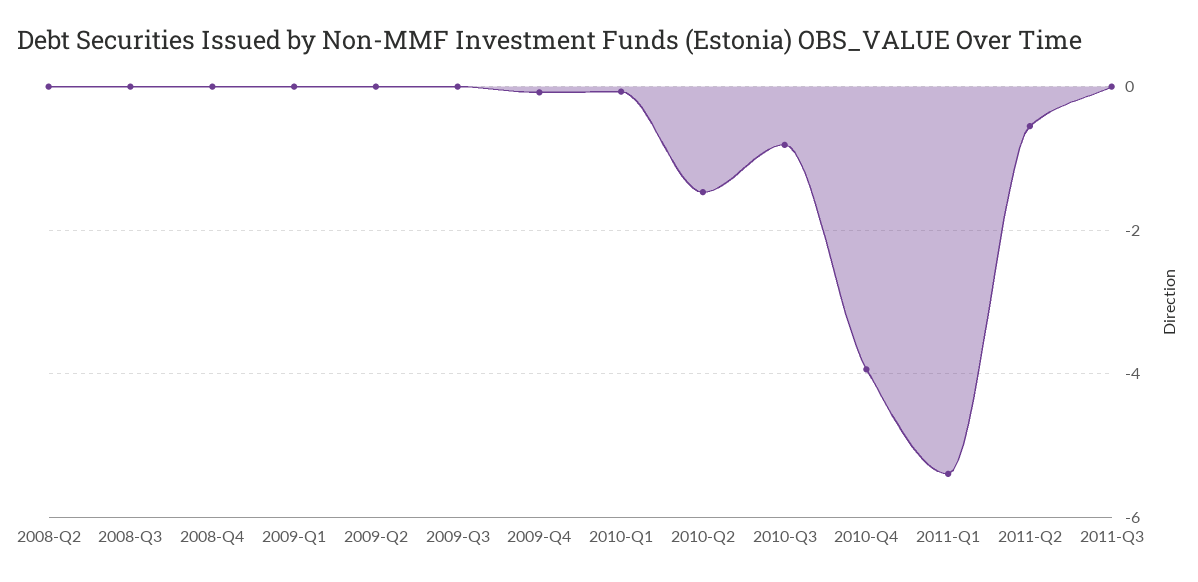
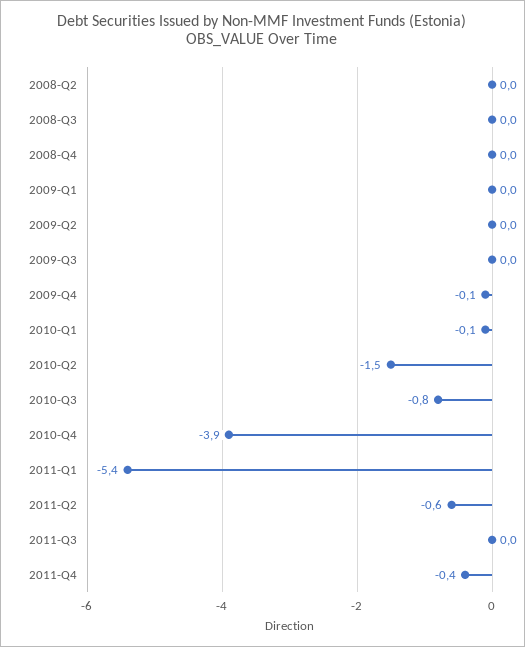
2011-Q4: none -> -0.4

